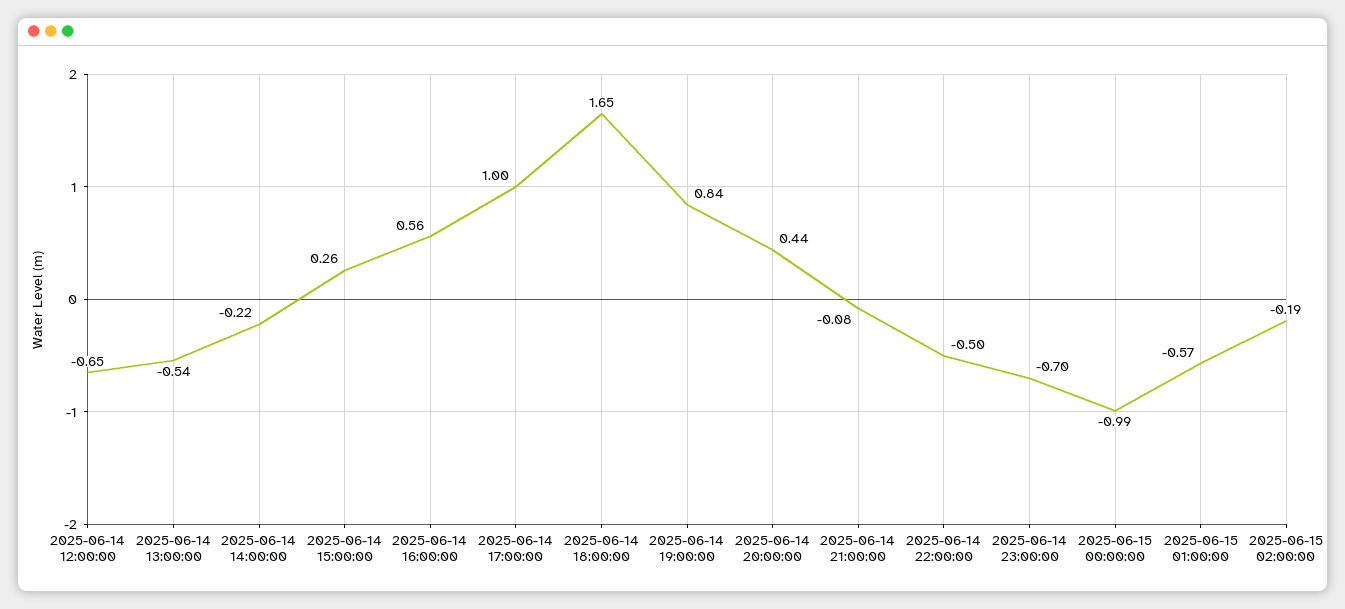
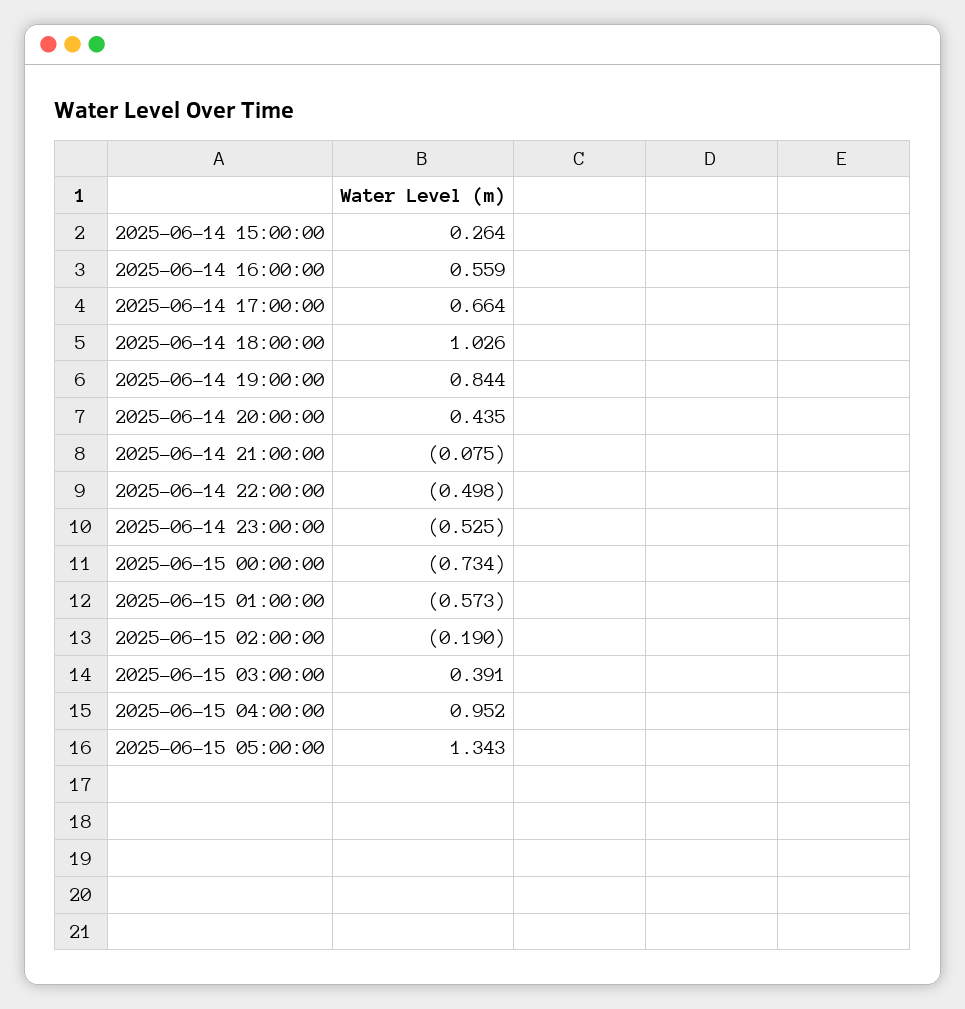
2025-06-14 12:00:00: -0.65 -> none
2025-06-14 13:00:00: -0.54 -> none
2025-06-14 14:00:00: -0.22 -> none
2025-06-14 17:00:00: 1 -> 0.664
2025-06-14 18:00:00: 1.65 -> 1.026
2025-06-14 23:00:00: -0.7 -> -0.525
2025-06-15 00:00:00: -0.99 -> -0.734
2025-06-15 03:00:00: none -> 0.391
2025-06-15 04:00:00: none -> 0.952
2025-06-15 05:00:00: none -> 1.343

